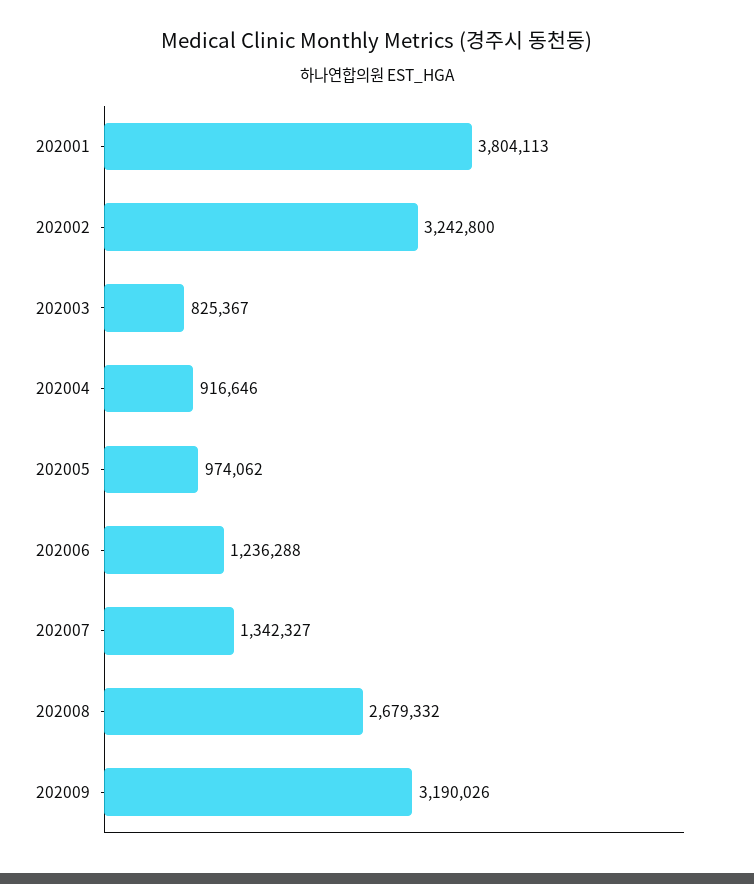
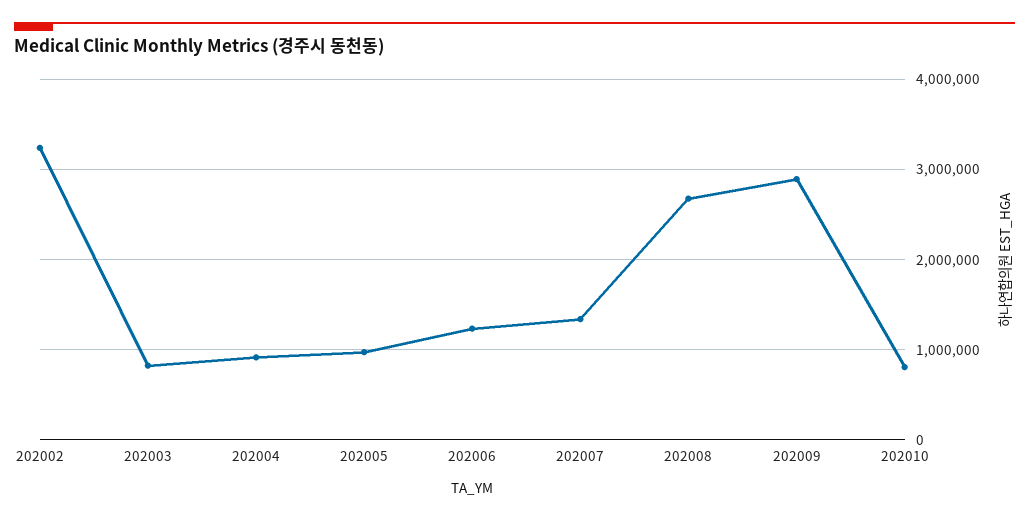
202001: 3804113 -> none
202009: 3190026 -> 2900000
202010: none -> 800000

